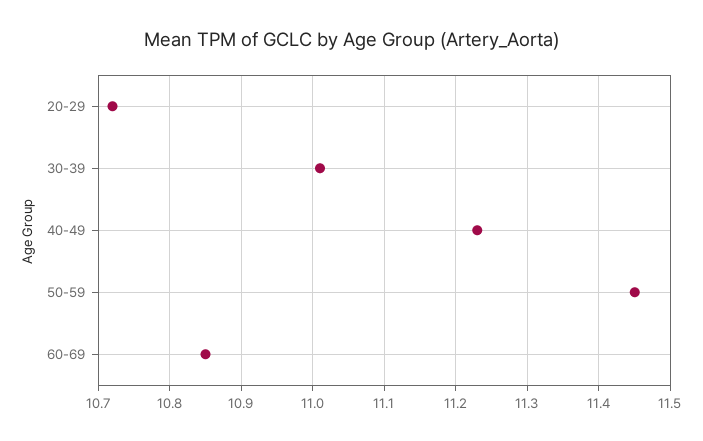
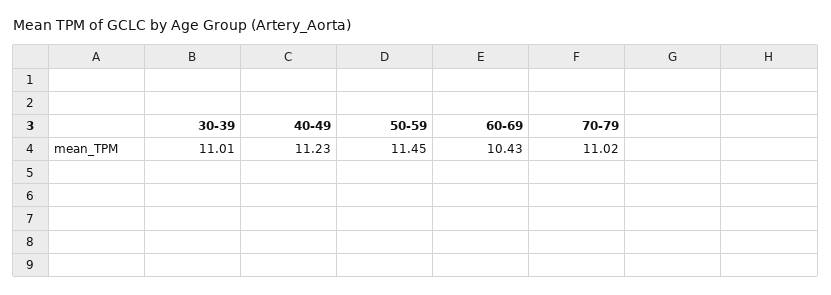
20-29: 10.72 -> none
60-69: 10.85 -> 10.43
70-79: none -> 11.02

